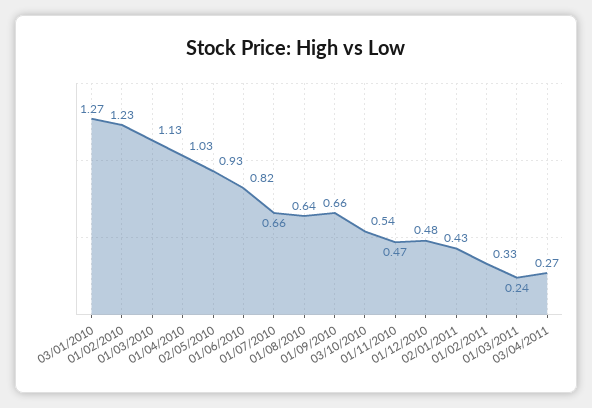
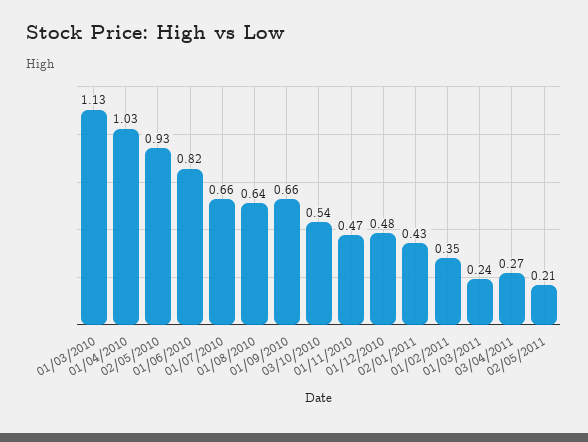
03/01/2010: 1.27 -> none
01/02/2010: 1.23 -> none
01/02/2011: 0.33 -> 0.35
02/05/2011: none -> 0.21

